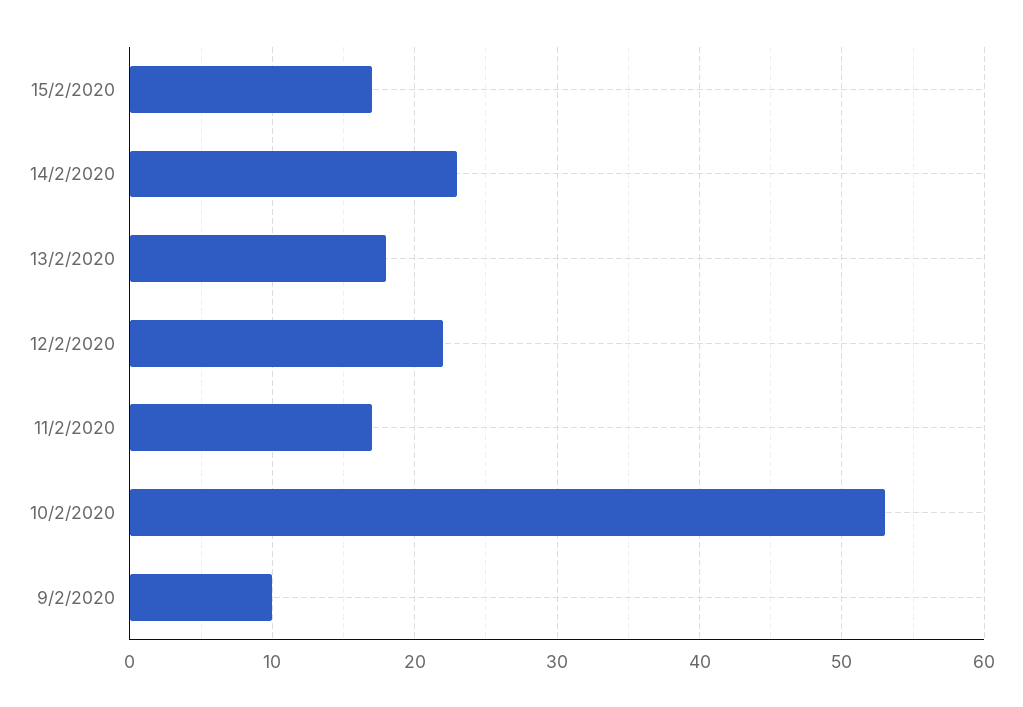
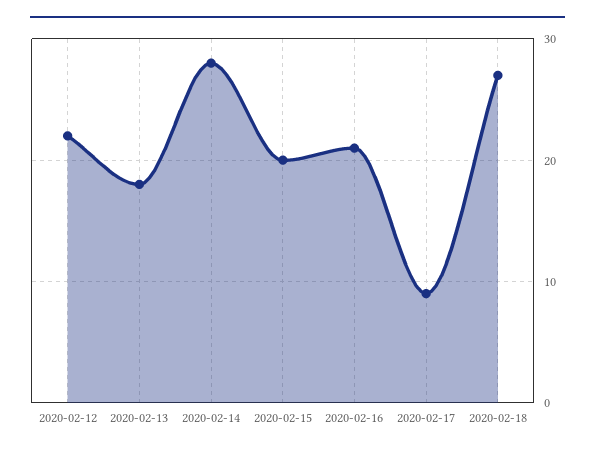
15/2/2020: 17 -> 20
14/2/2020: 23 -> 28
11/2/2020: 17 -> none
10/2/2020: 53 -> none
9/2/2020: 10 -> none
2020-02-16: none -> 21
2020-02-17: none -> 9
2020-02-18: none -> 27

